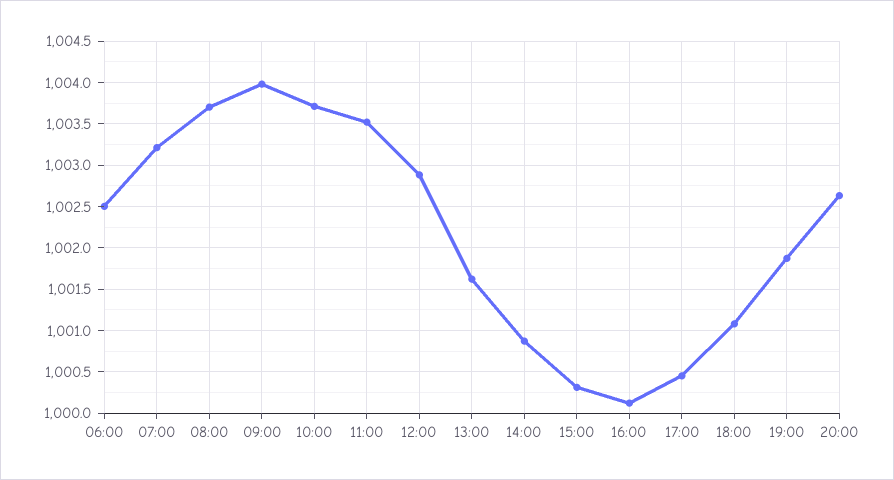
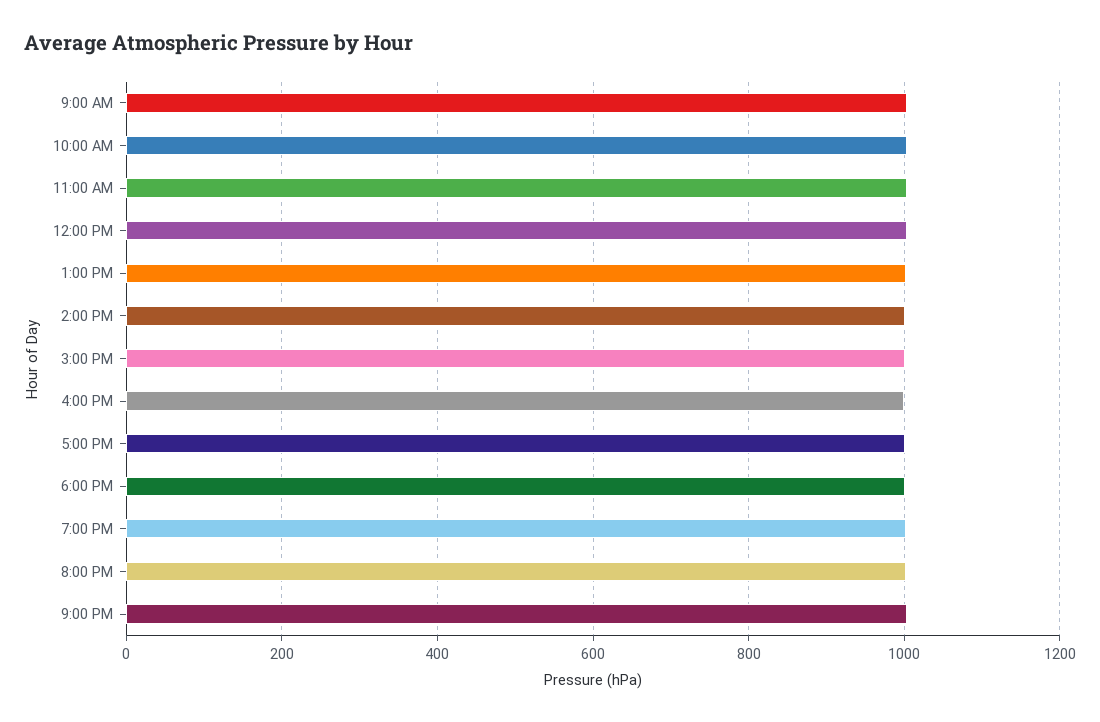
06:00: 1002.5 -> none
07:00: 1003.2 -> none
08:00: 1003.7 -> none
9:00 PM: none -> 1000

